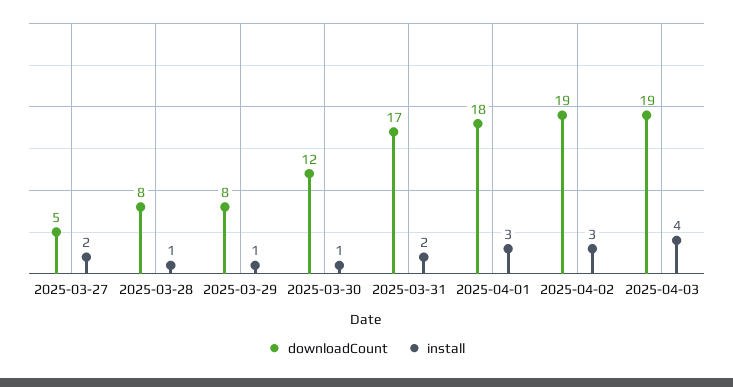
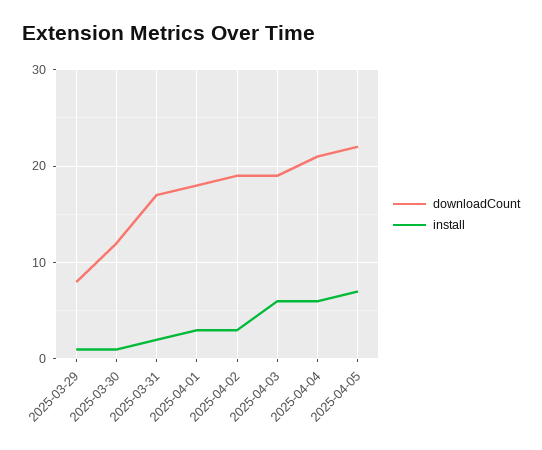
downloadCount, 2025-03-27: 5 -> none
install, 2025-03-27: 2 -> none
downloadCount, 2025-03-28: 8 -> none
install, 2025-03-28: 1 -> none
install, 2025-04-03: 4 -> 6
downloadCount, 2025-04-04: none -> 21
install, 2025-04-04: none -> 6
downloadCount, 2025-04-05: none -> 22
install, 2025-04-05: none -> 7

